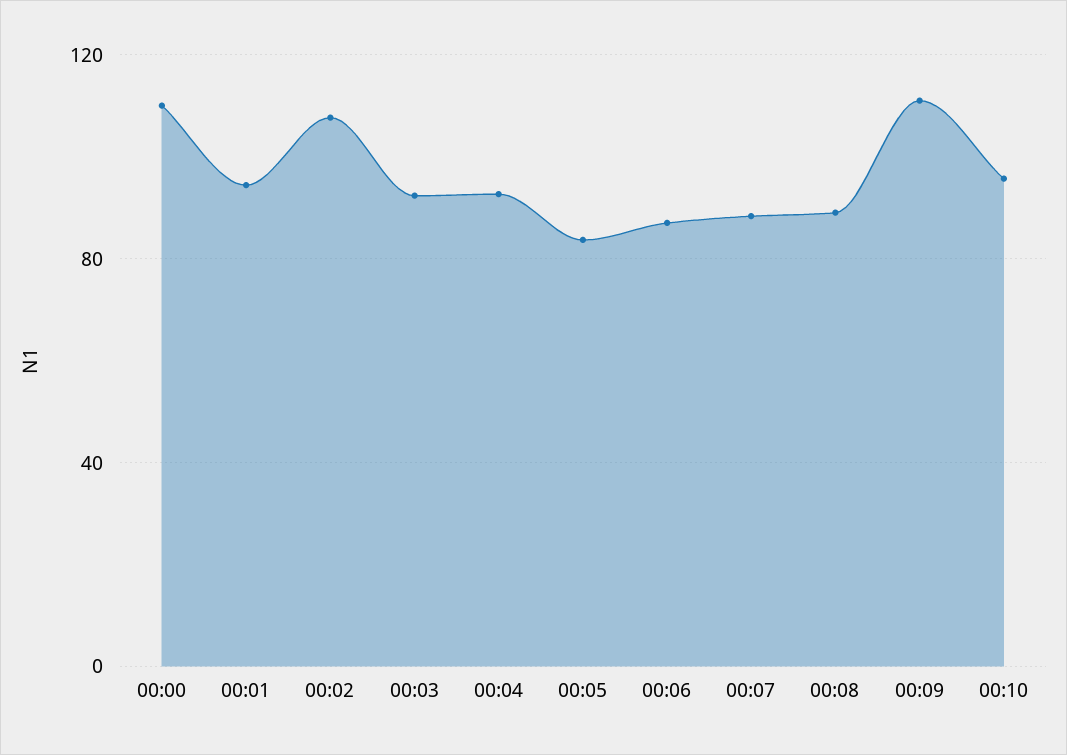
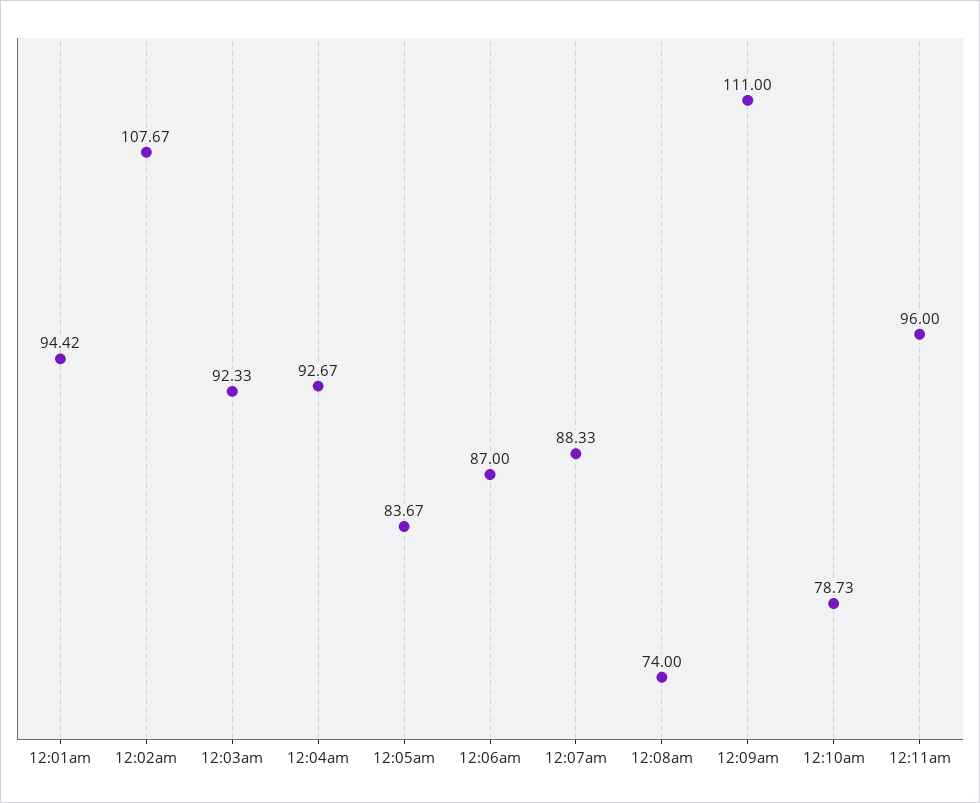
00:00: 110 -> none
00:08: 90 -> 74
00:10: 95 -> 78.73
12:11am: none -> 96

